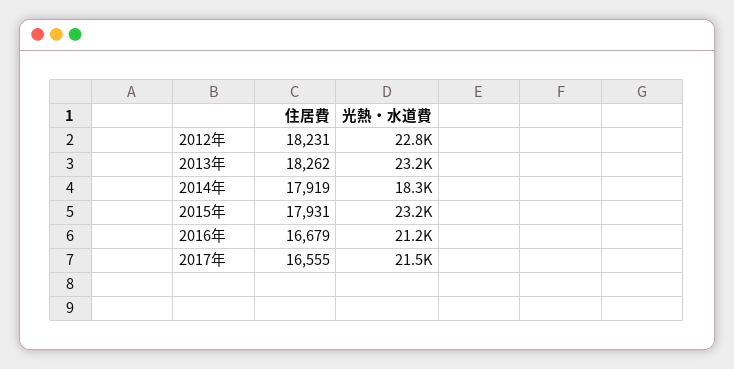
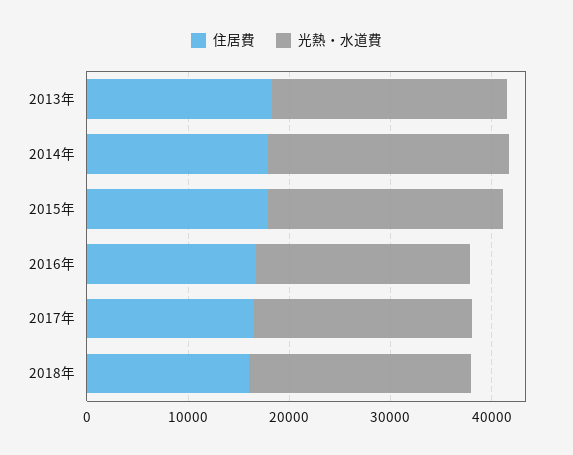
住居費, 2012年: 18231 -> none
光熱・水道費, 2012年: 22800 -> none
光熱・水道費, 2014年: 18300 -> 24000
住居費, 2018年: none -> 16000
光熱・水道費, 2018年: none -> 22000

